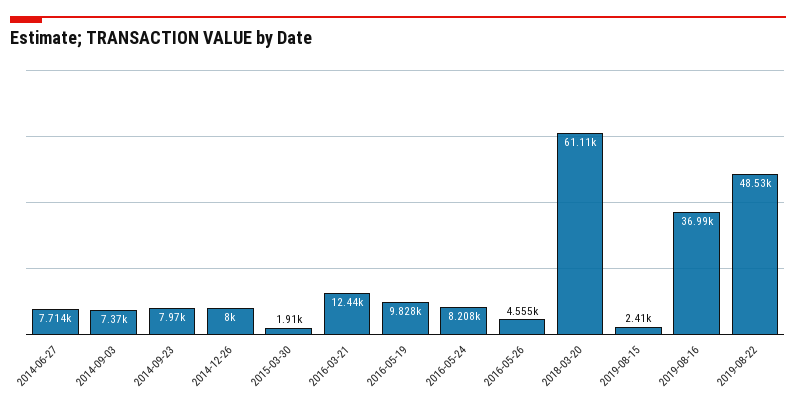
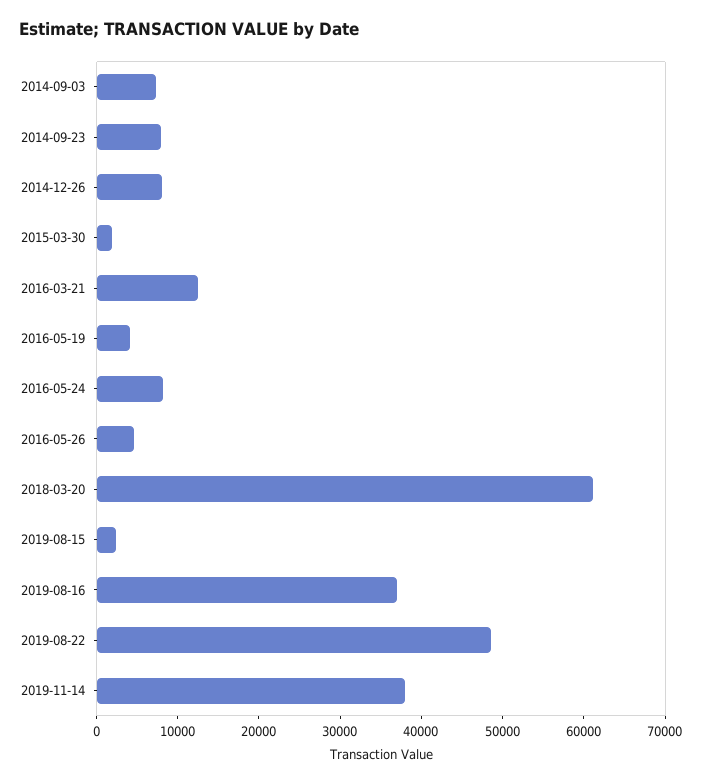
2014-06-27: 7714 -> none
2016-05-19: 9828 -> 4000
2019-11-14: none -> 38000

